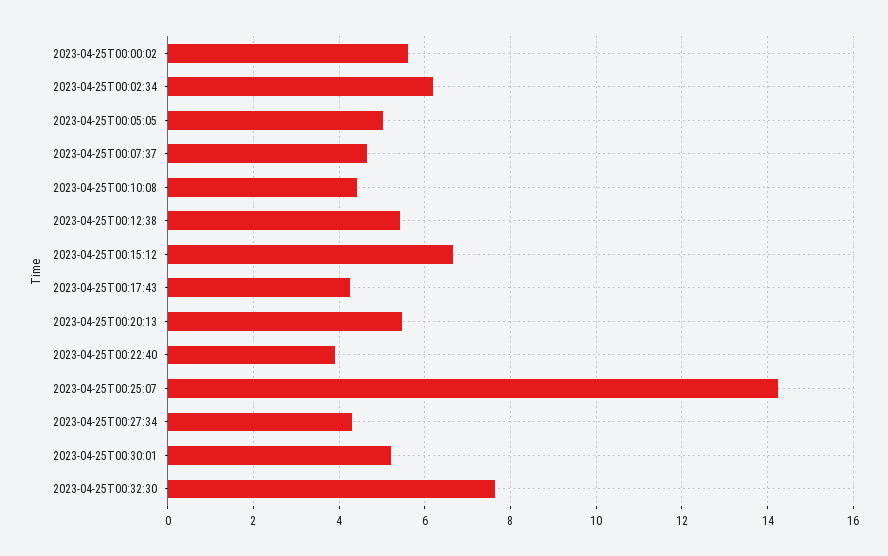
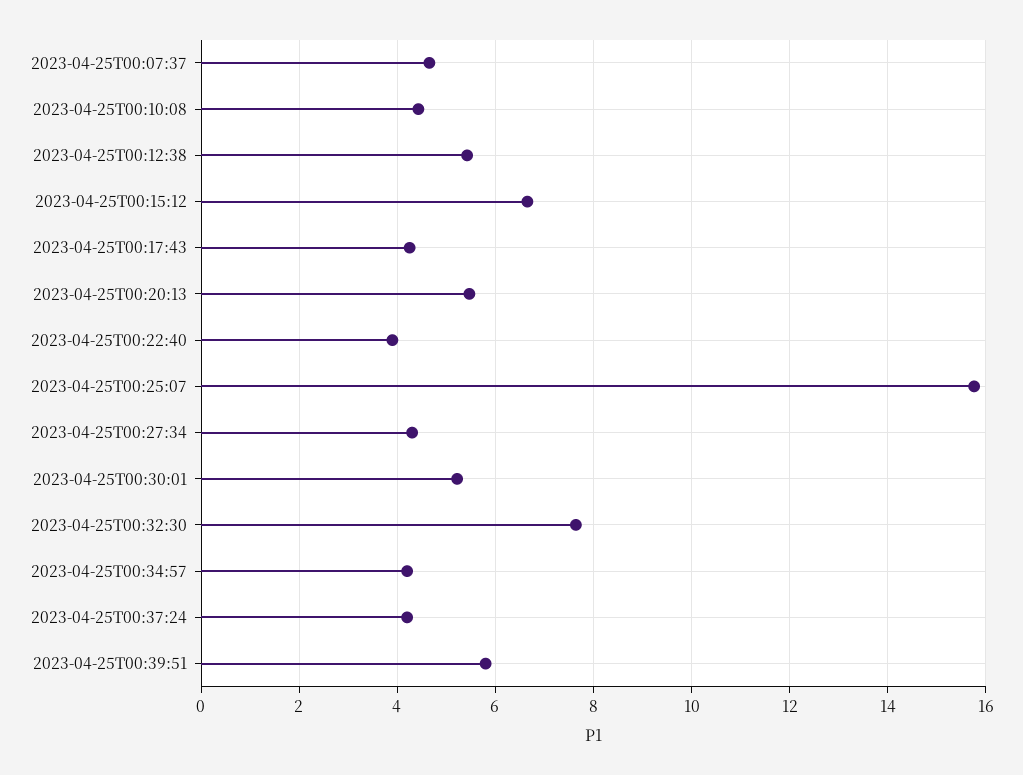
2023-04-25T00:00:02: 5.6 -> none
2023-04-25T00:02:34: 6.2 -> none
2023-04-25T00:05:05: 5 -> none
2023-04-25T00:25:07: 14.2 -> 15.8
2023-04-25T00:34:57: none -> 4.2
2023-04-25T00:37:24: none -> 4.2
2023-04-25T00:39:51: none -> 5.8

